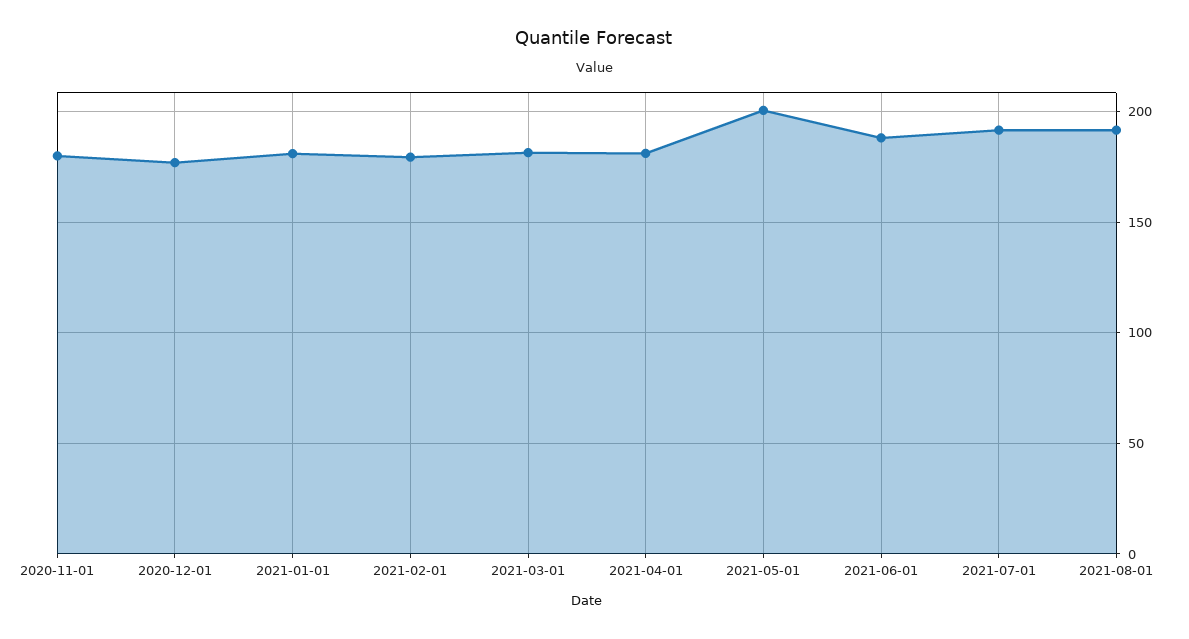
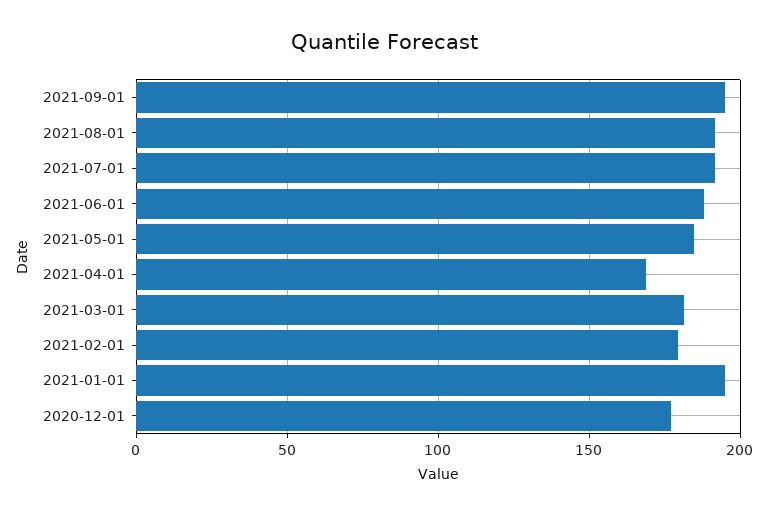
2020-11-01: 180 -> none
2021-01-01: 180 -> 195
2021-04-01: 180 -> 170
2021-05-01: 200 -> 185
2021-09-01: none -> 195

